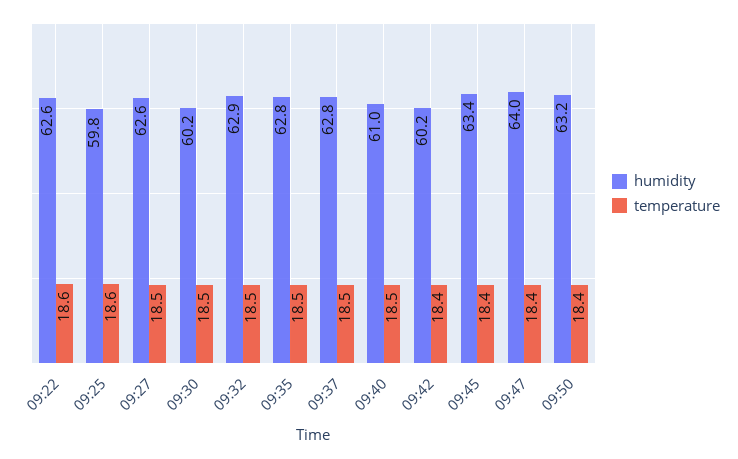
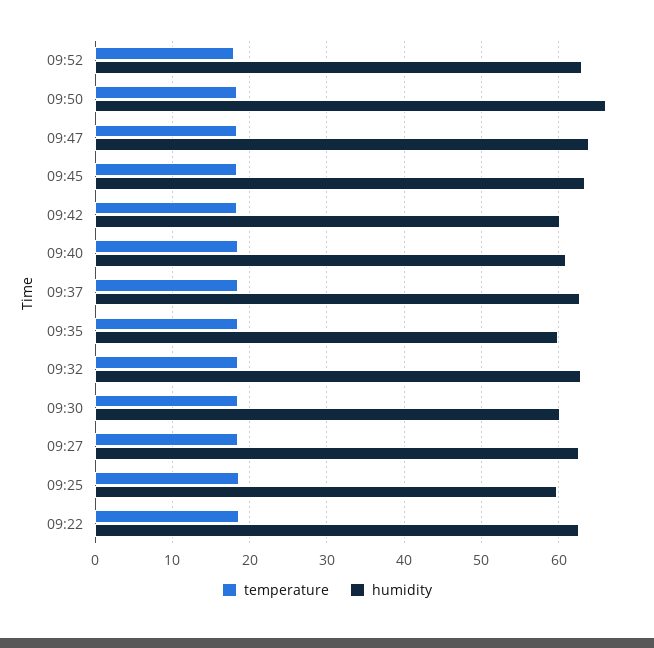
humidity, 09:35: 62.8 -> 60
humidity, 09:50: 63.2 -> 66
temperature, 09:52: none -> 18
humidity, 09:52: none -> 63

